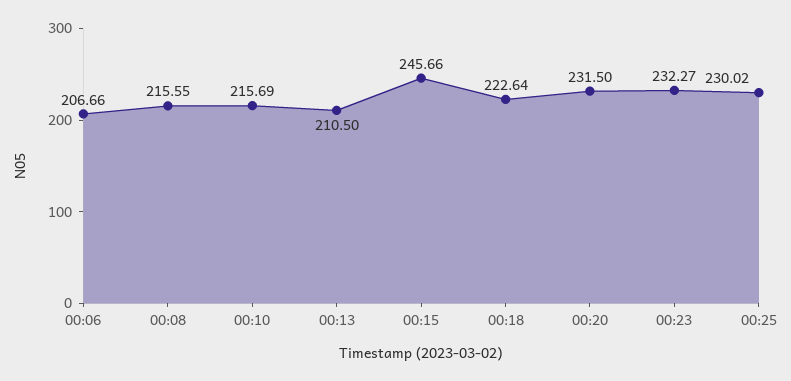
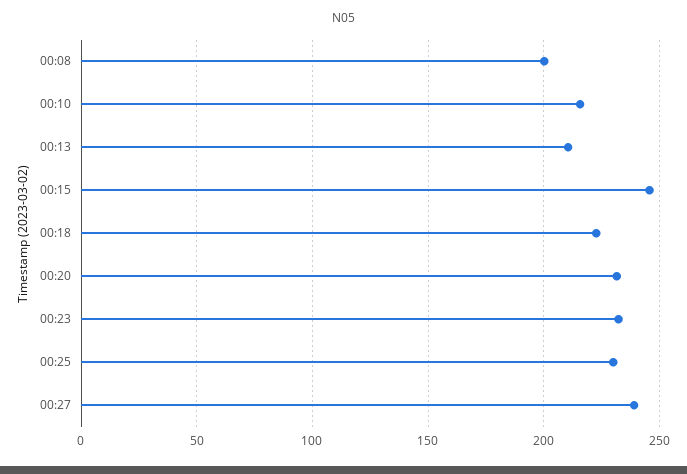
00:06: 206.66 -> none
00:08: 215.55 -> 200
00:27: none -> 240

